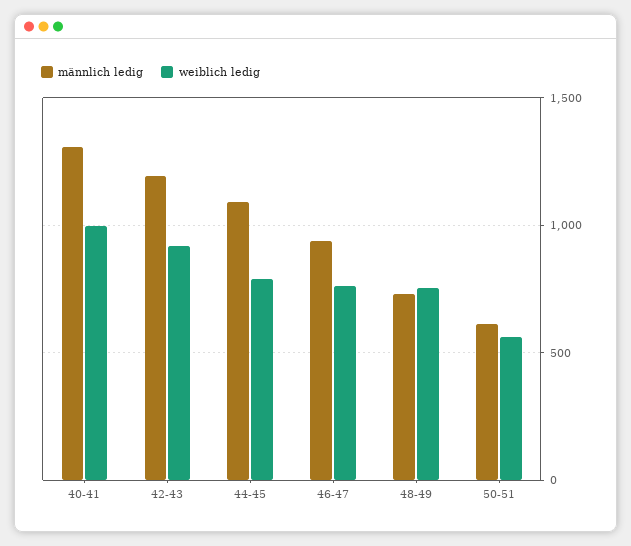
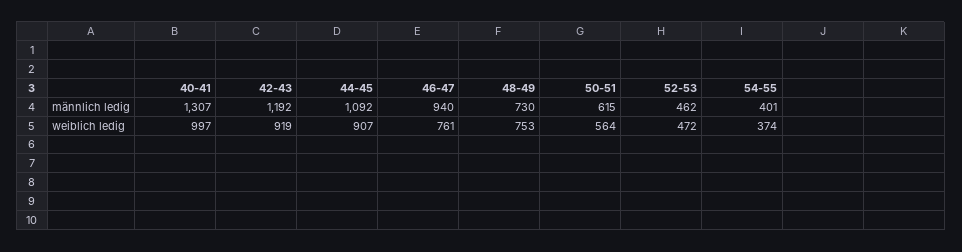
weiblich ledig, 44-45: 800 -> 907
männlich ledig, 52-53: none -> 462
männlich ledig, 54-55: none -> 401
weiblich ledig, 52-53: none -> 472
weiblich ledig, 54-55: none -> 374

